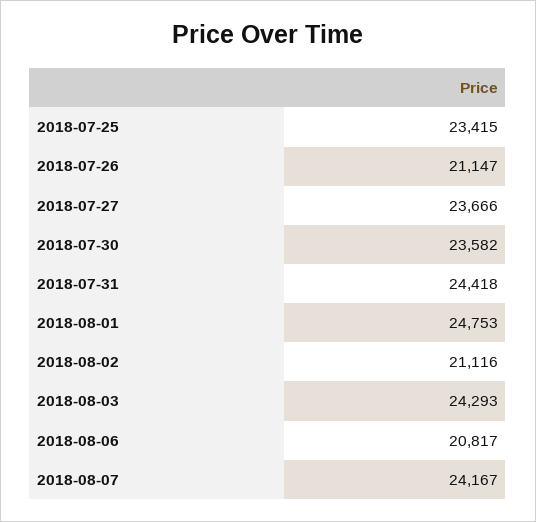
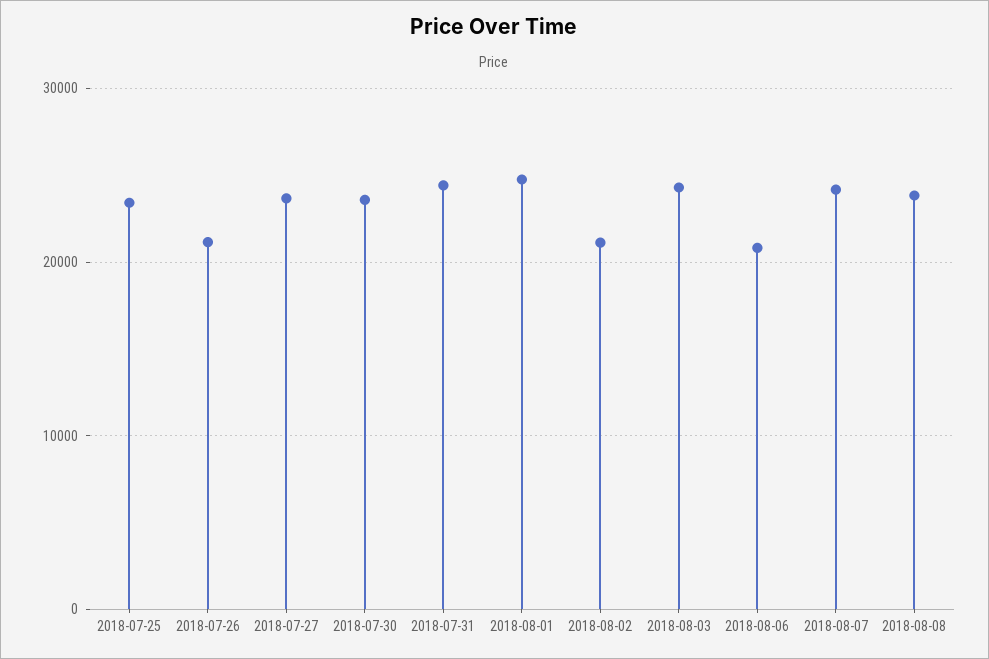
2018-08-08: none -> 24000

